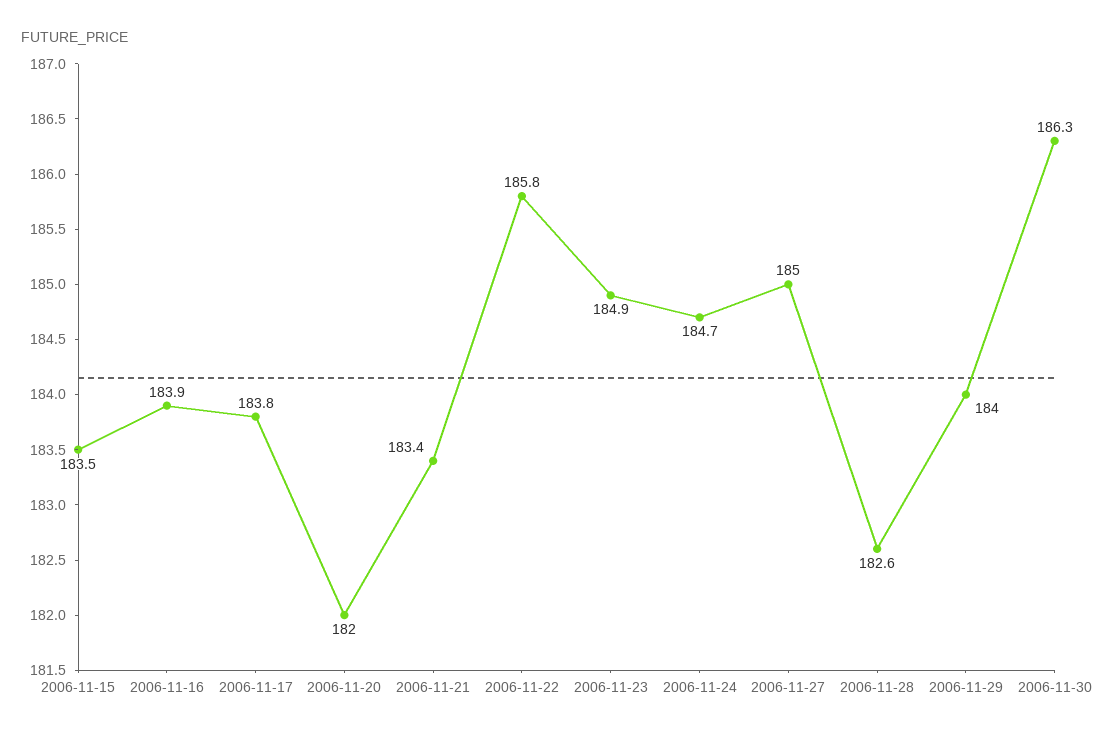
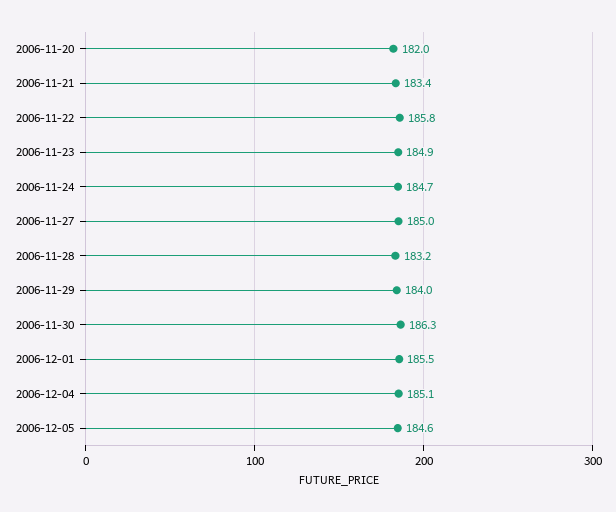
2006-11-15: 183.5 -> none
2006-11-16: 183.9 -> none
2006-11-17: 183.8 -> none
2006-11-28: 182.6 -> 183.2
2006-12-01: none -> 185.5
2006-12-04: none -> 185.1
2006-12-05: none -> 184.6

